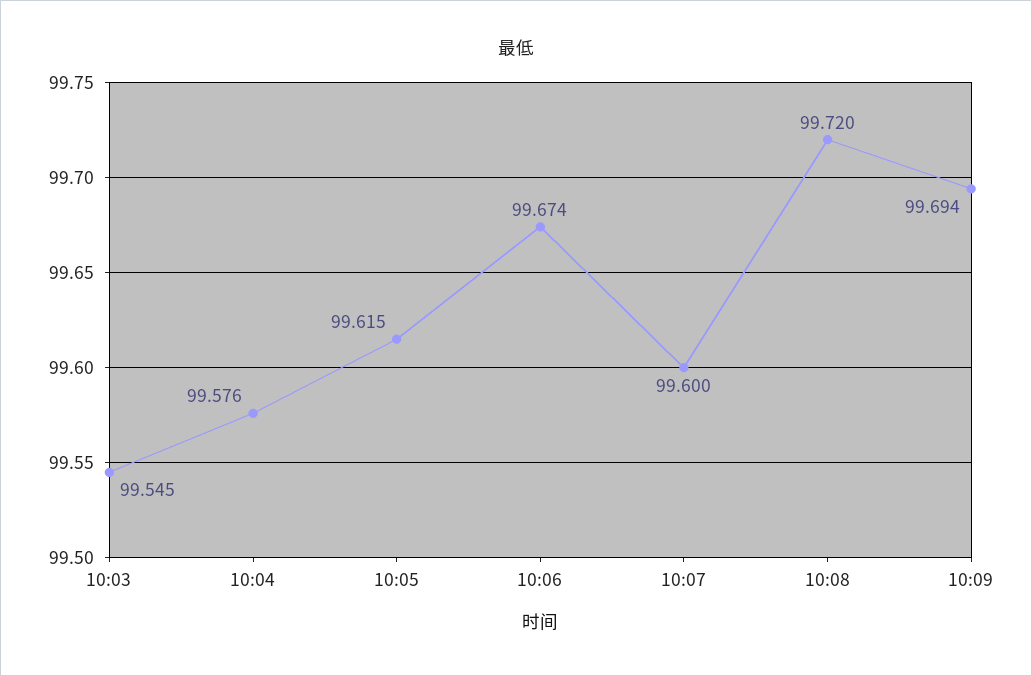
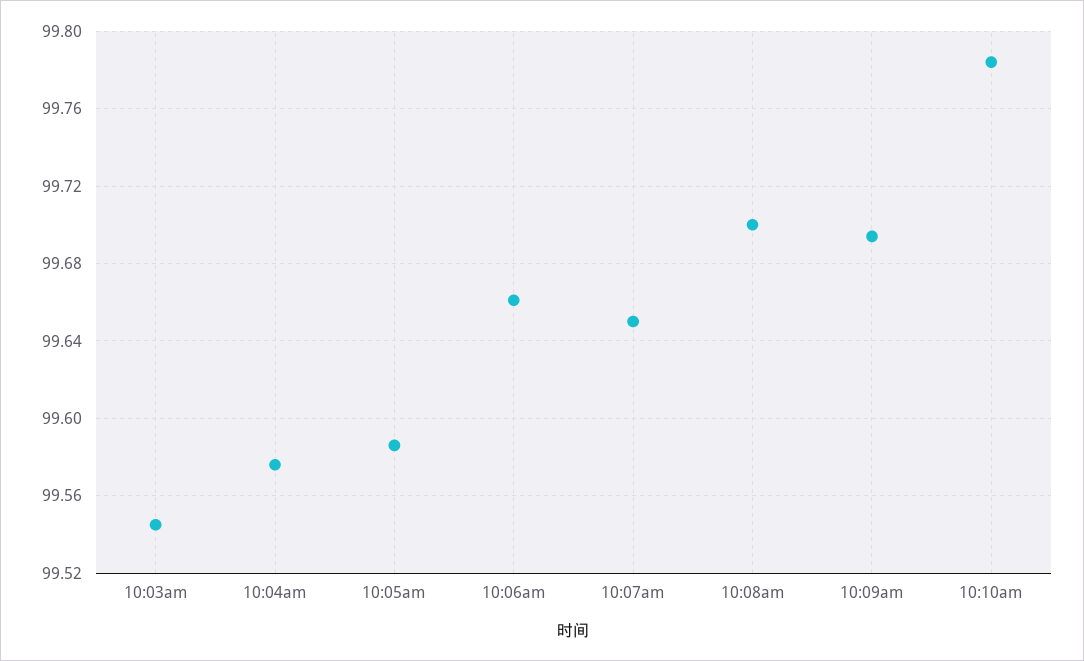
10:05: 99.615 -> 99.585
10:06: 99.674 -> 99.66
10:07: 99.6 -> 99.65
10:08: 99.72 -> 99.7
10:10am: none -> 99.785

